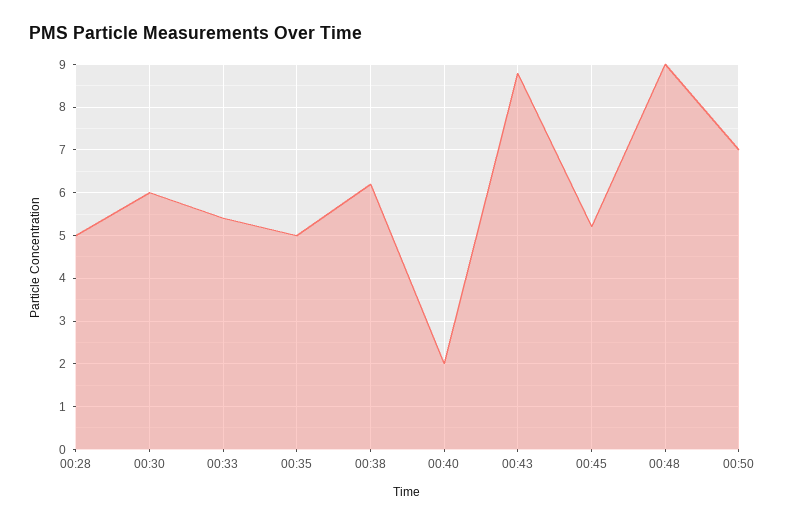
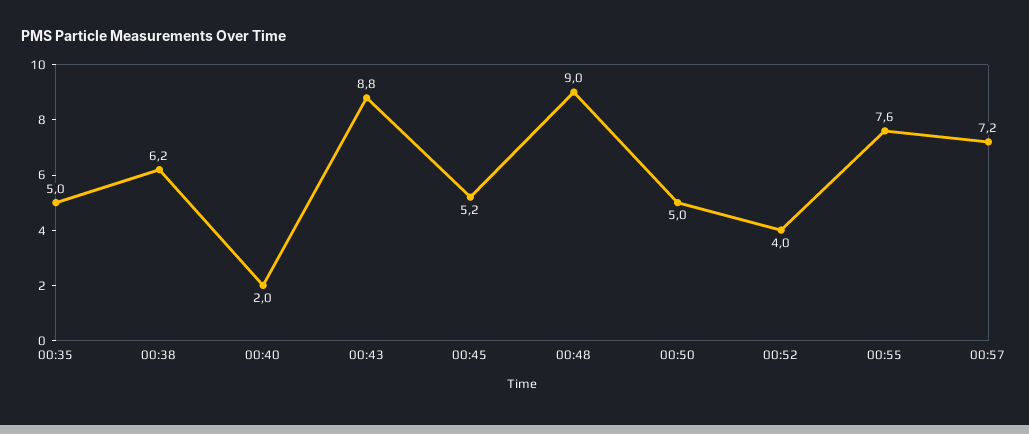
00:28: 5 -> none
00:30: 6 -> none
00:33: 5.5 -> none
00:50: 7 -> 5
00:52: none -> 4
00:55: none -> 7.6
00:57: none -> 7.2

